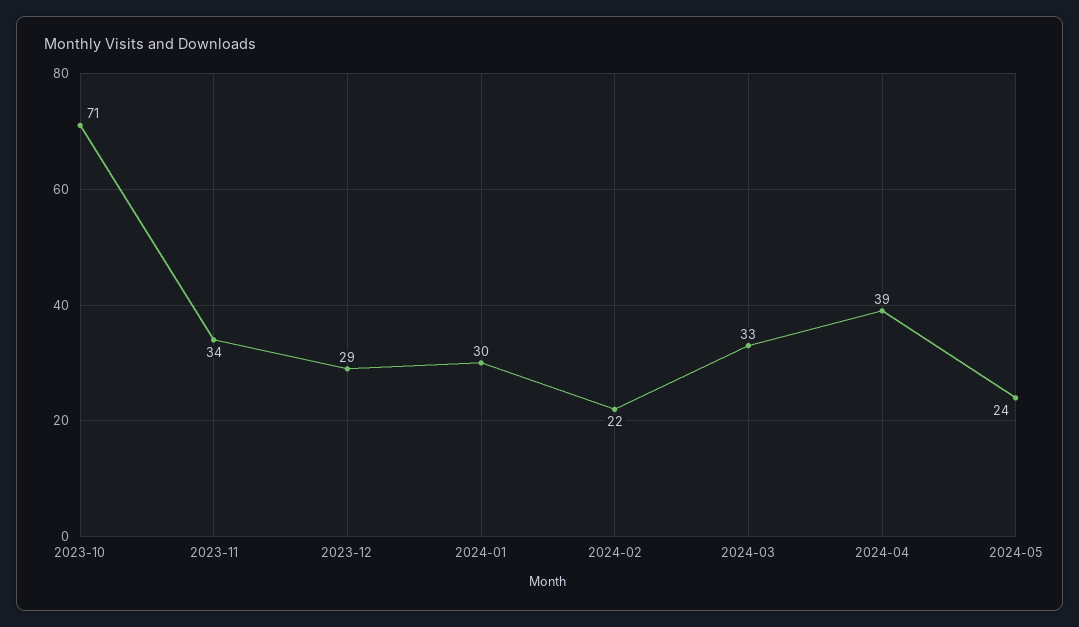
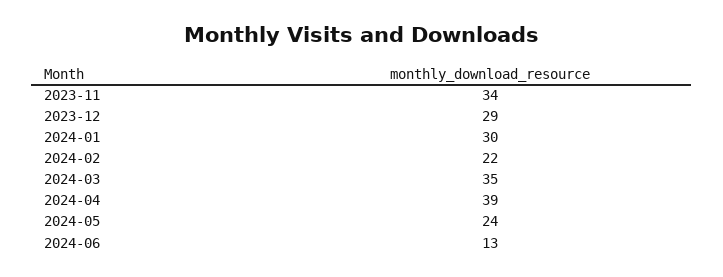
2023-10: 71 -> none
2024-03: 33 -> 35
2024-06: none -> 13

